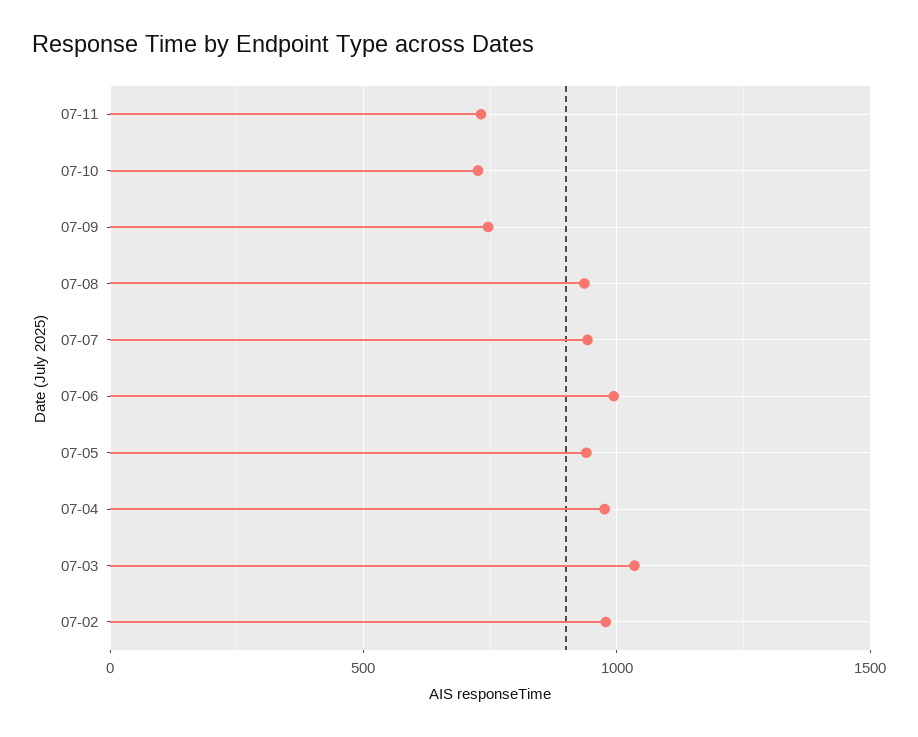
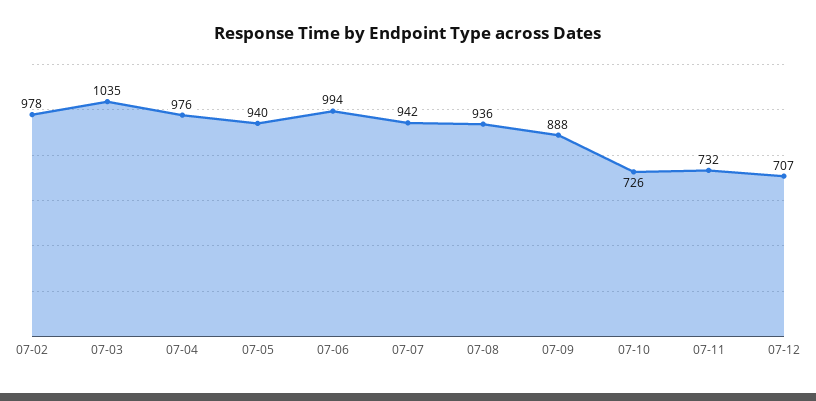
07-09: 750 -> 888
07-12: none -> 707

